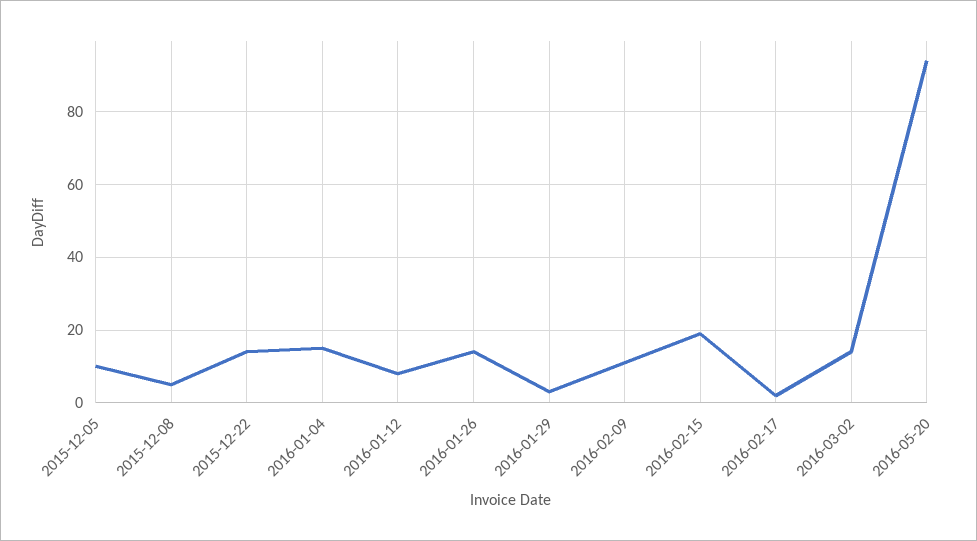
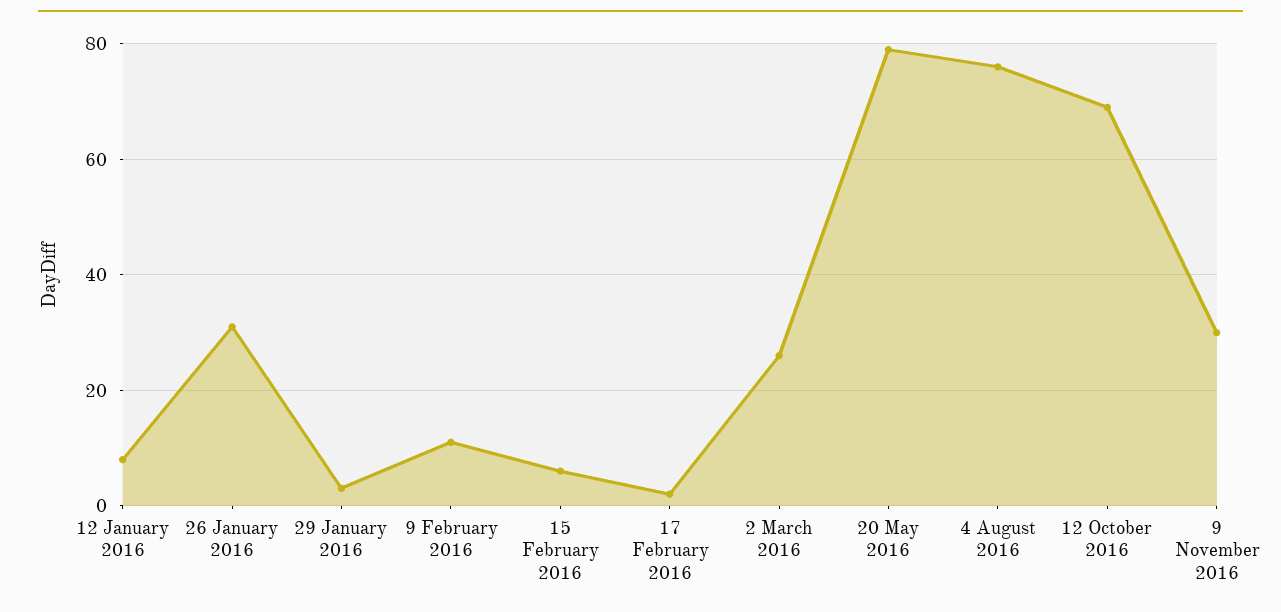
2015-12-05: 10 -> none
2015-12-08: 5 -> none
2015-12-22: 15 -> none
2016-01-04: 15 -> none
2016-01-26: 15 -> 30
2016-02-15: 20 -> 5
2016-03-02: 15 -> 25
2016-05-20: 95 -> 80
4 August 2016: none -> 75
12 October 2016: none -> 70
9 November 2016: none -> 30

